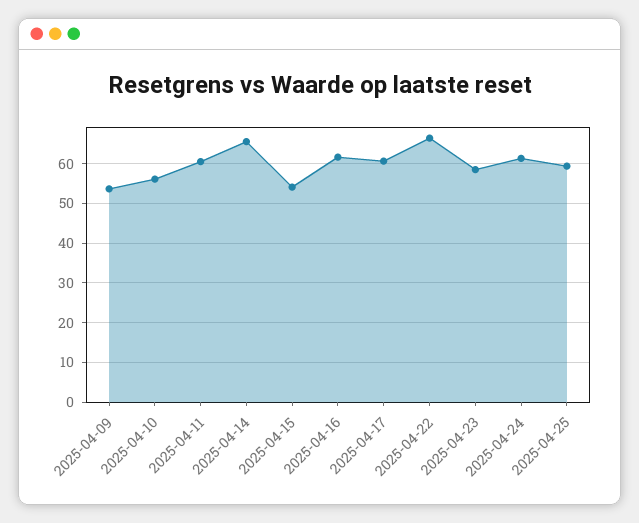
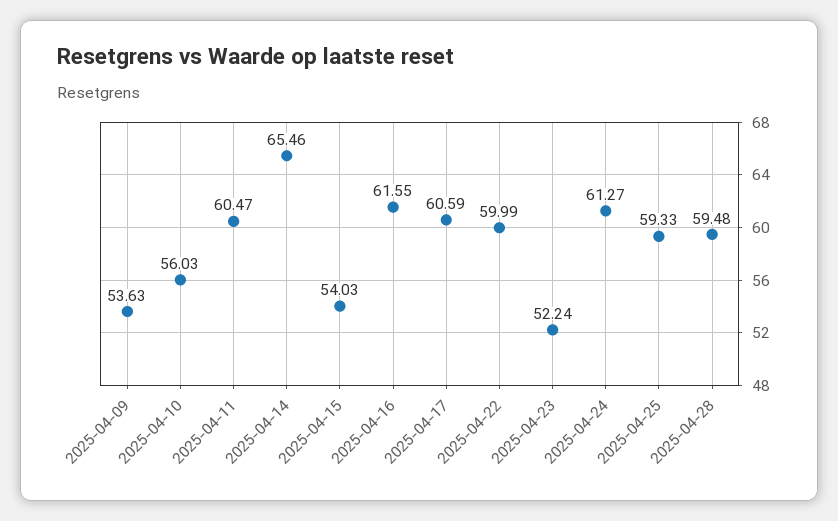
2025-04-22: 66 -> 59.99
2025-04-23: 58 -> 52.24
2025-04-28: none -> 59.48

